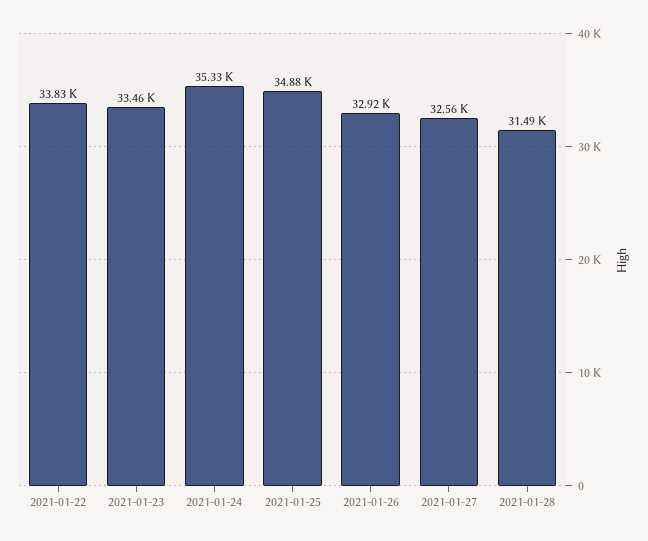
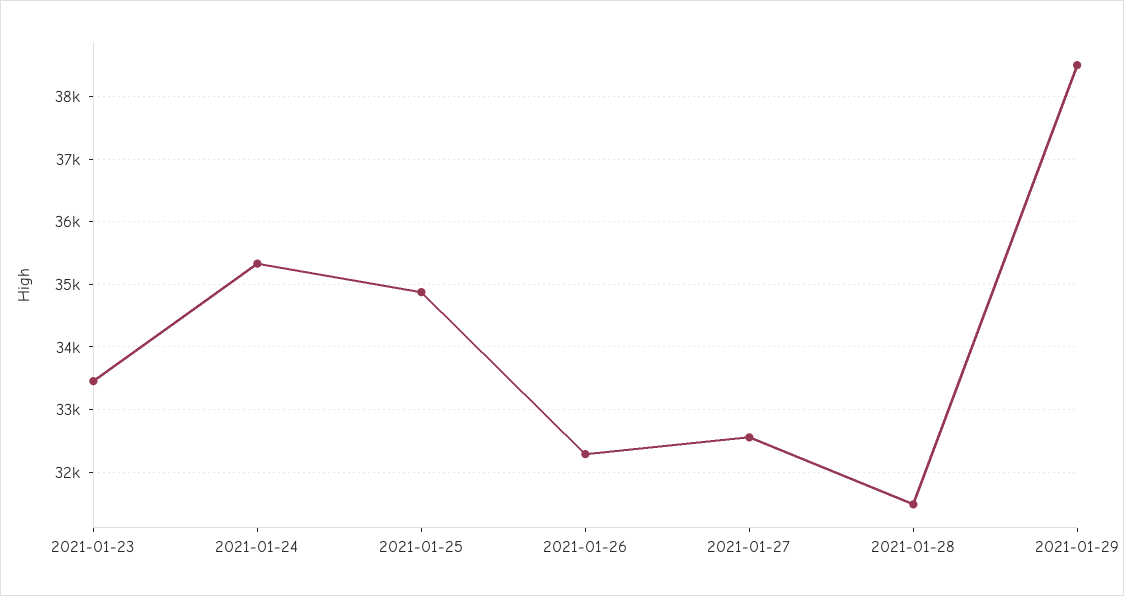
2021-01-22: 33830 -> none
2021-01-26: 32920 -> 32300
2021-01-29: none -> 38500

